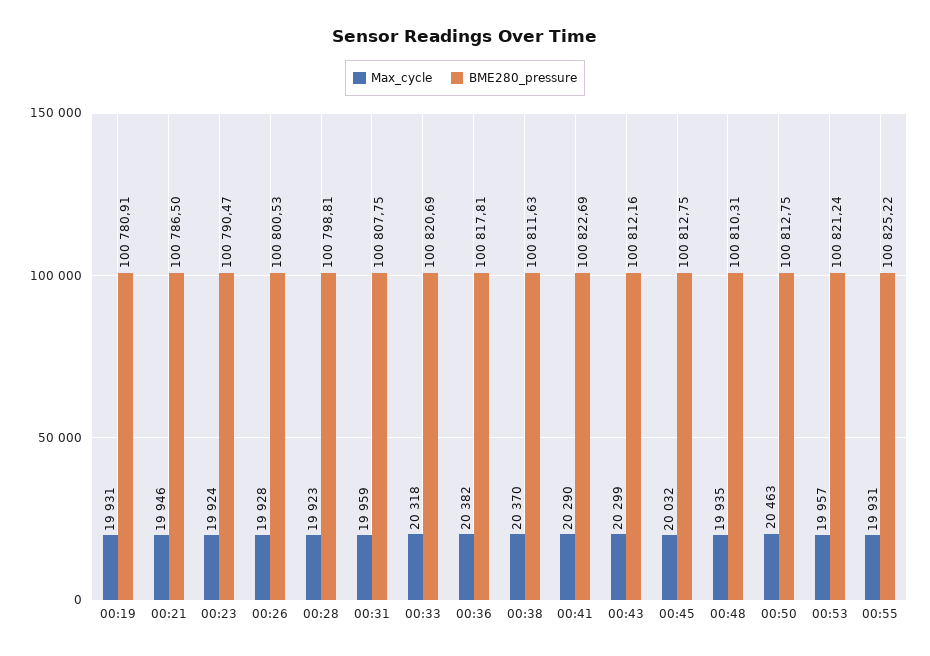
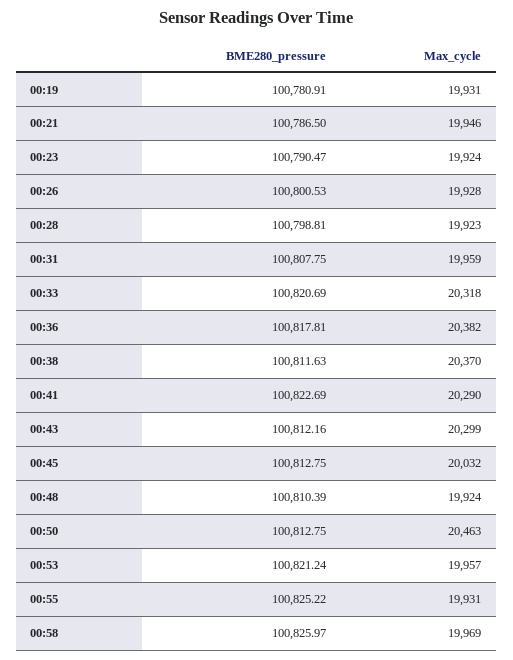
Max_cycle, 00:48: 19935 -> 19924
BME280_pressure, 00:48: 100810.31 -> 100810.39
BME280_pressure, 00:58: none -> 100825.97
Max_cycle, 00:58: none -> 19969

